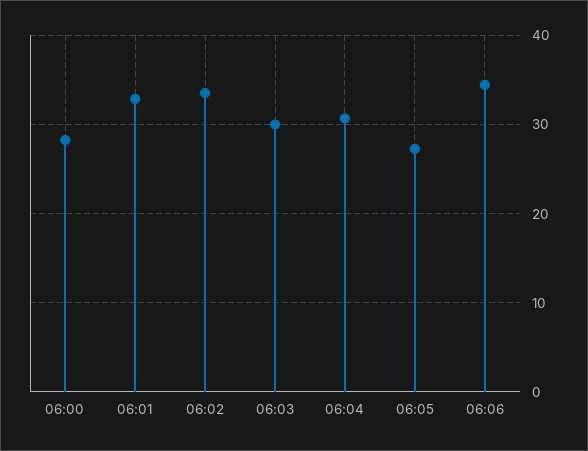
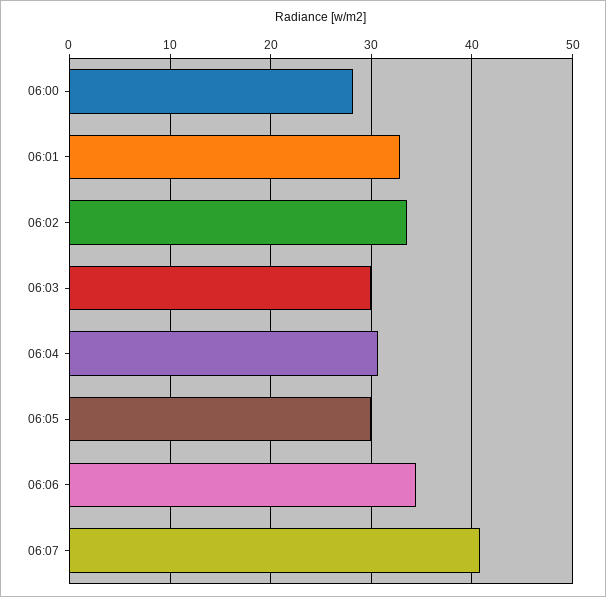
06:05: 27 -> 30
06:07: none -> 41

